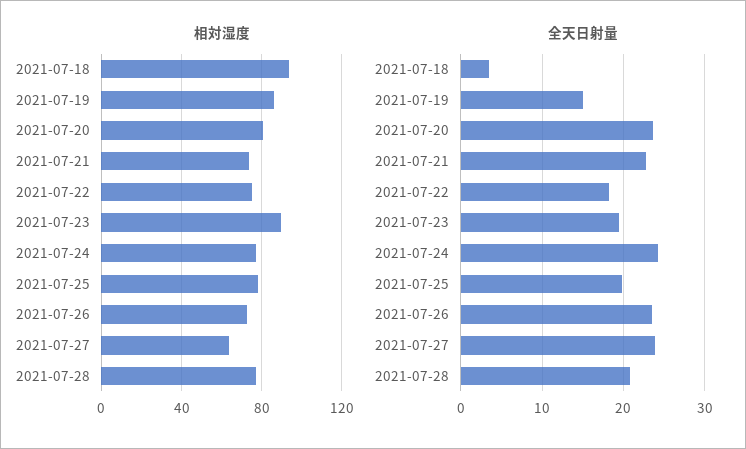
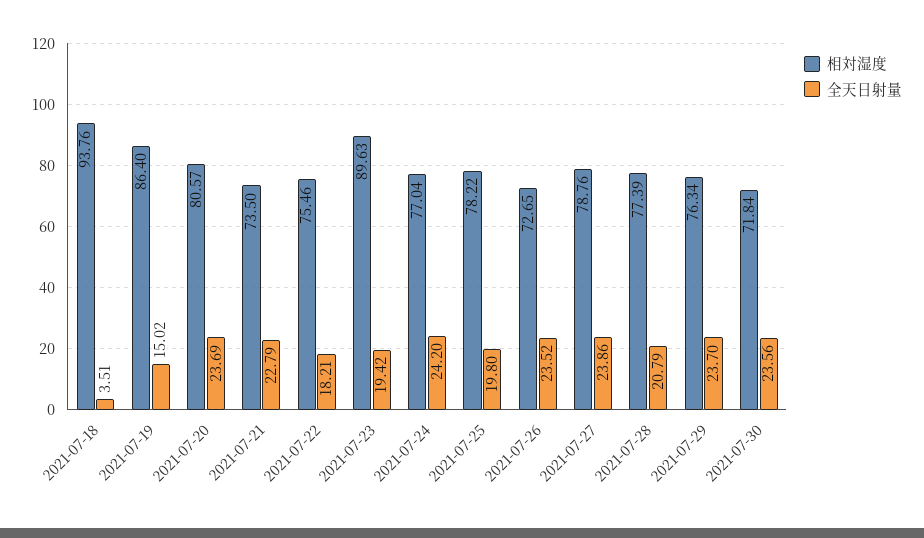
相対湿度, 2021-07-27: 65 -> 78.76
相対湿度, 2021-07-29: none -> 76.34
全天日射量, 2021-07-29: none -> 23.7
相対湿度, 2021-07-30: none -> 71.84
全天日射量, 2021-07-30: none -> 23.56

